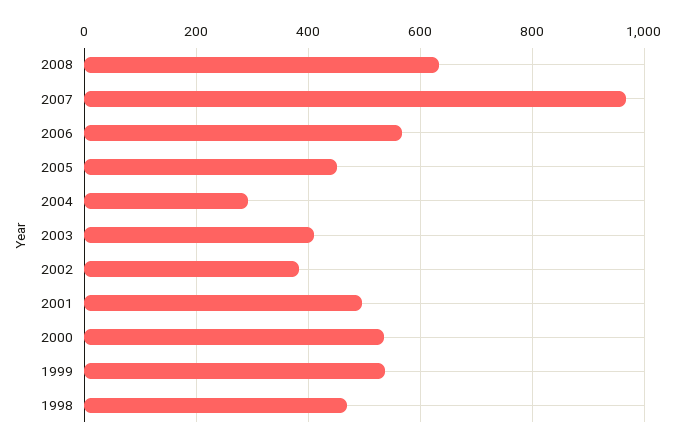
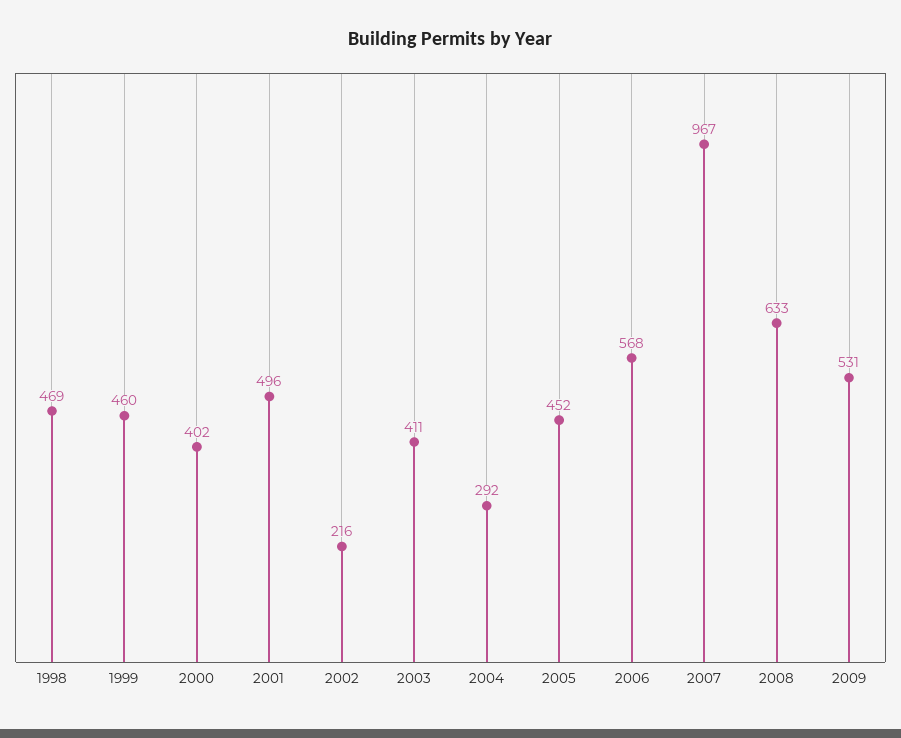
2002: 380 -> 216
2000: 540 -> 402
1999: 540 -> 460
2009: none -> 531

